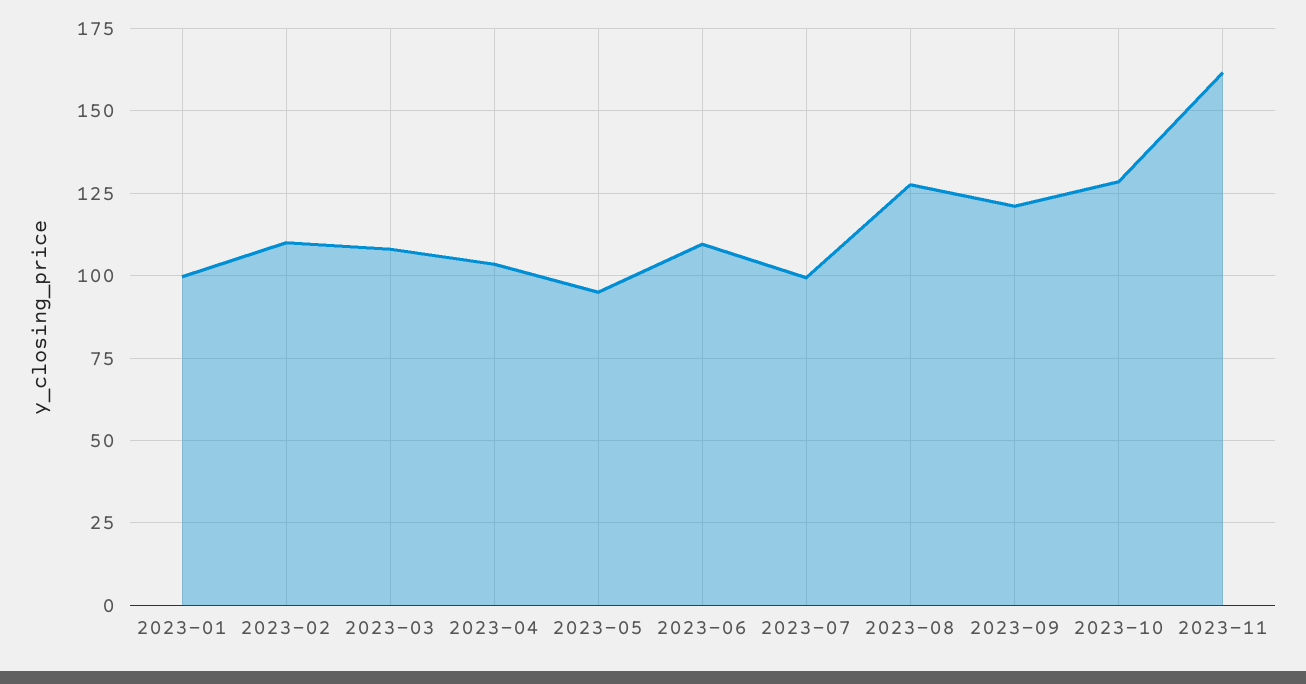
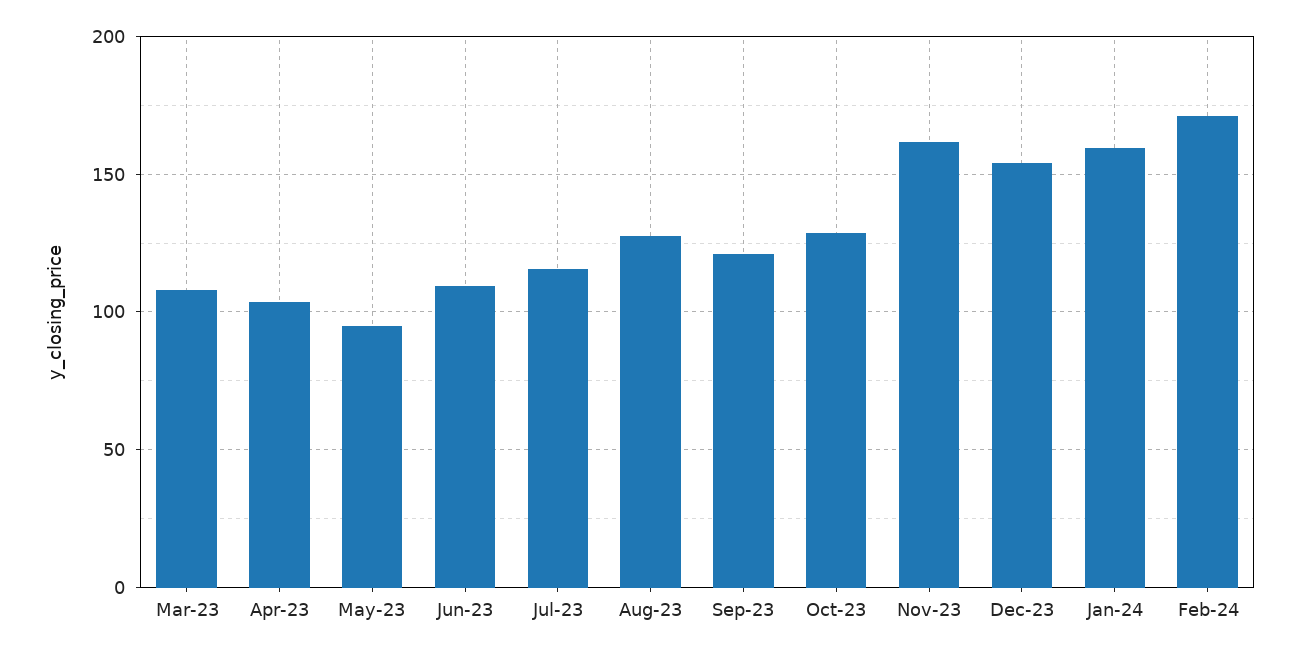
2023-01: 100 -> none
2023-02: 110 -> none
2023-07: 100 -> 115
Dec-23: none -> 155
Jan-24: none -> 160
Feb-24: none -> 170

